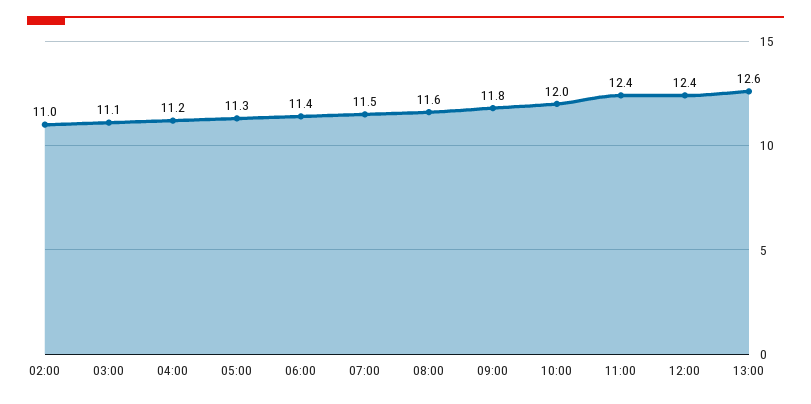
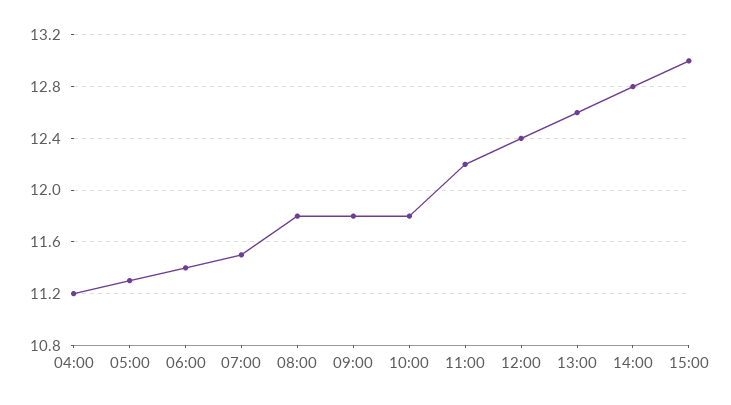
02:00: 11 -> none
03:00: 11.1 -> none
08:00: 11.6 -> 11.8
10:00: 12 -> 11.8
11:00: 12.4 -> 12.2
14:00: none -> 12.8
15:00: none -> 13

